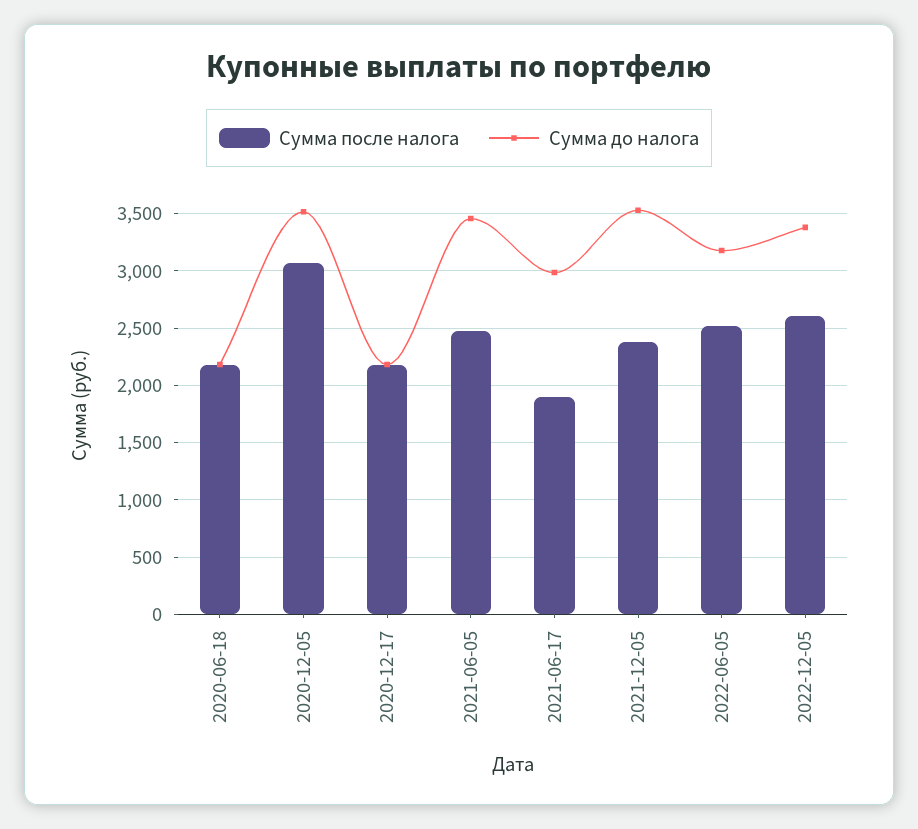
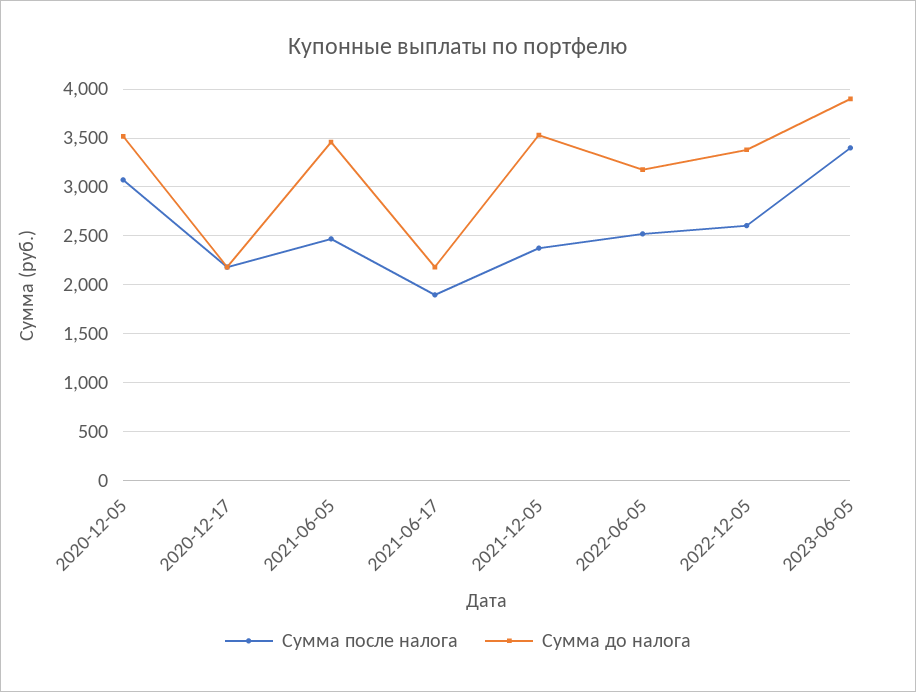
Сумма после налога, 2020-06-18: 2200 -> none
Сумма до налога, 2020-06-18: 2200 -> none
Сумма до налога, 2021-06-17: 3000 -> 2200
Сумма после налога, 2023-06-05: none -> 3400
Сумма до налога, 2023-06-05: none -> 3900

